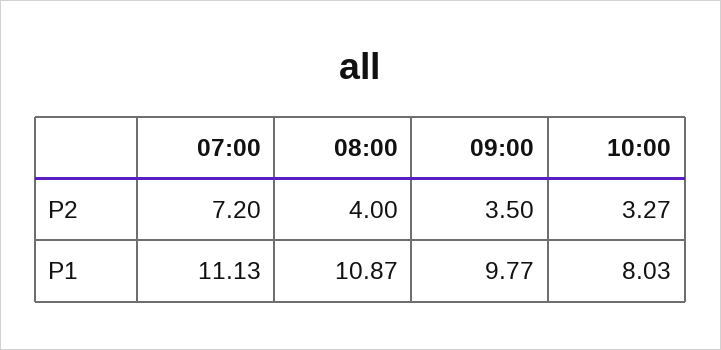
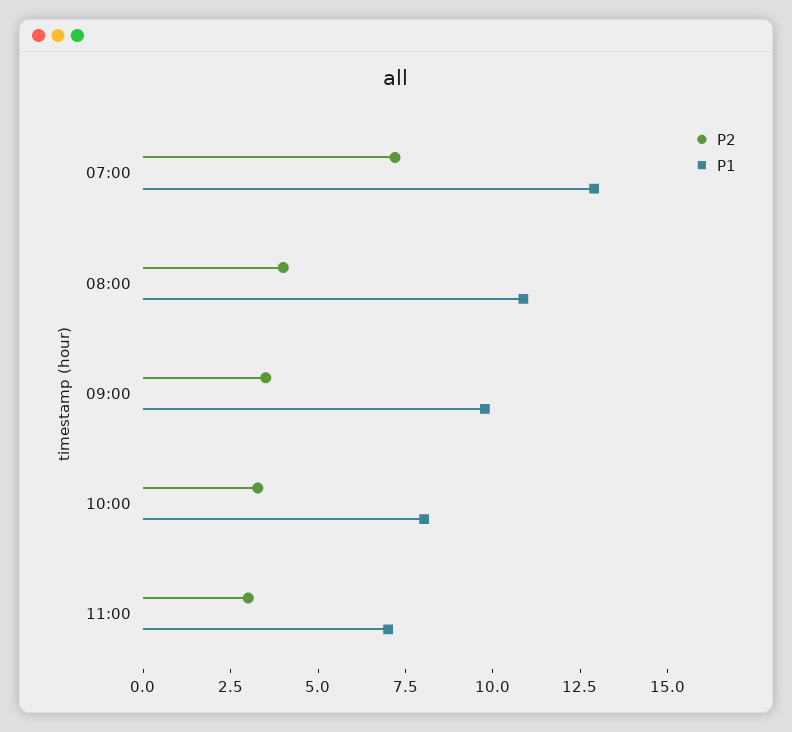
P1, 07:00: 11.13 -> 13
P2, 11:00: none -> 3
P1, 11:00: none -> 7

